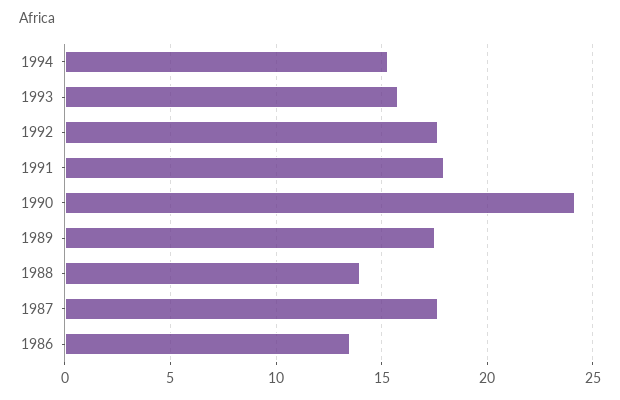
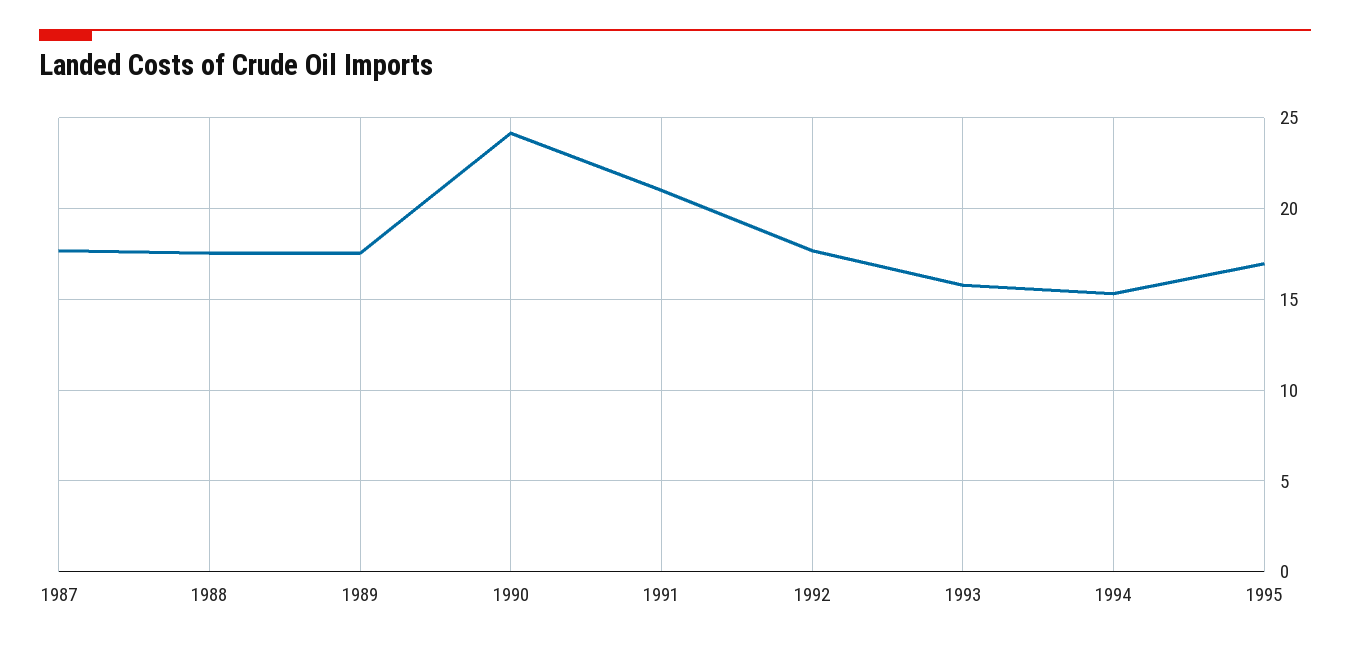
1991: 18 -> 21
1988: 14 -> 17.5
1986: 13.5 -> none
1995: none -> 17

